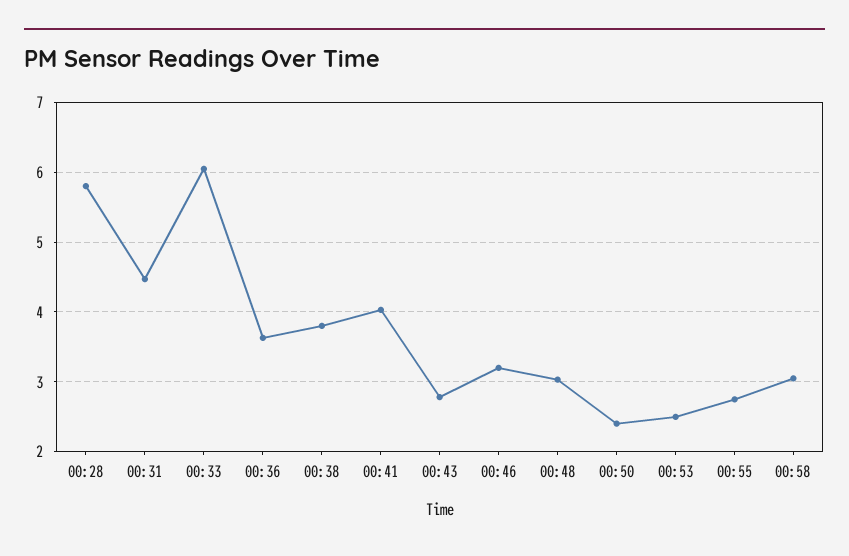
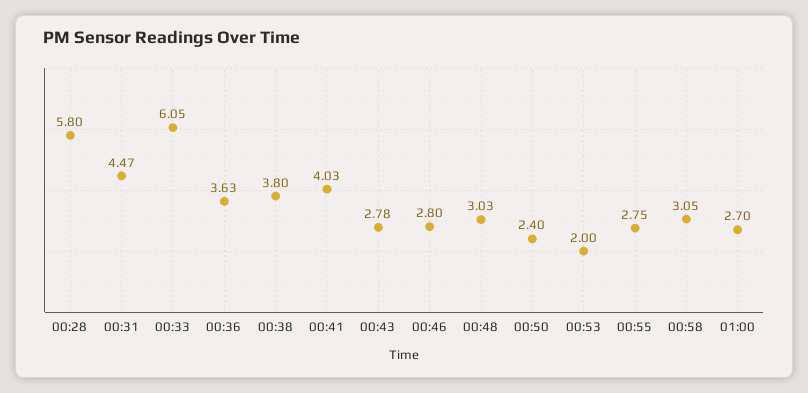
00:46: 3.2 -> 2.8
00:53: 2.5 -> 2
01:00: none -> 2.7

